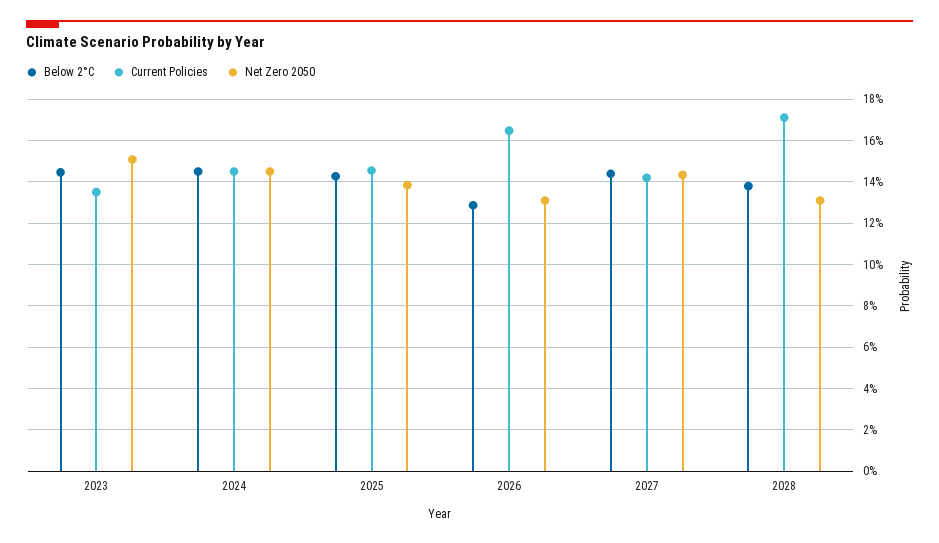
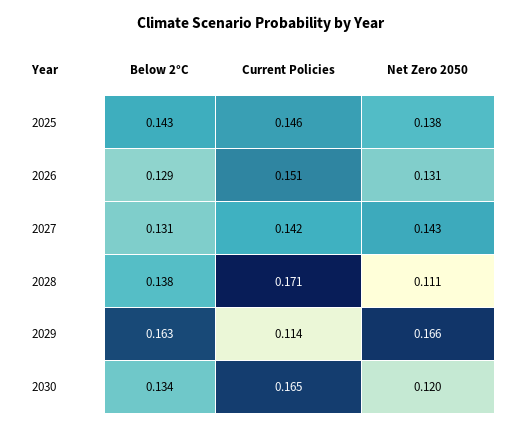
Below 2°C, 2023: 0.145 -> none
Current Policies, 2023: 0.135 -> none
Net Zero 2050, 2023: 0.15 -> none
Below 2°C, 2024: 0.145 -> none
Current Policies, 2024: 0.145 -> none
Net Zero 2050, 2024: 0.145 -> none
Current Policies, 2026: 0.165 -> 0.151
Below 2°C, 2027: 0.145 -> 0.131
Net Zero 2050, 2028: 0.13 -> 0.111
Below 2°C, 2029: none -> 0.163
Current Policies, 2029: none -> 0.114
Net Zero 2050, 2029: none -> 0.166
Below 2°C, 2030: none -> 0.134
Current Policies, 2030: none -> 0.165
Net Zero 2050, 2030: none -> 0.12

